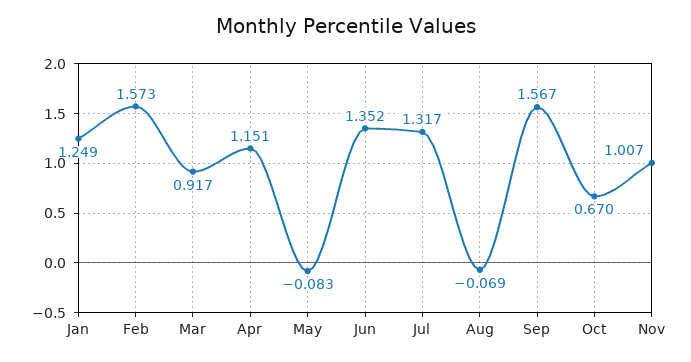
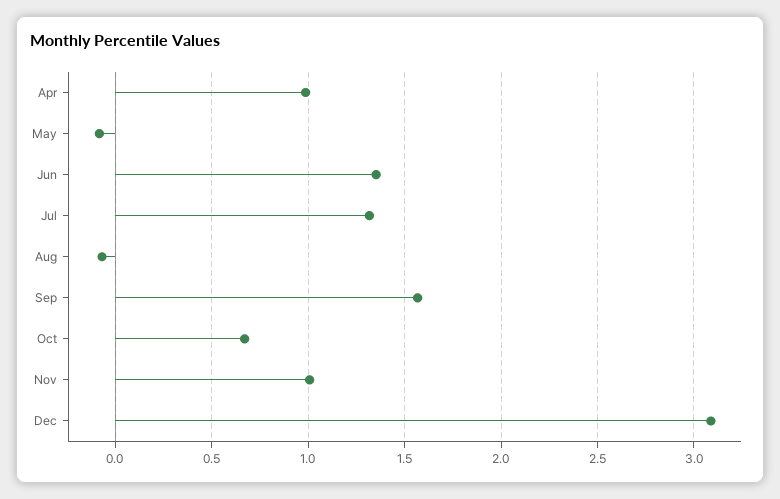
Jan: 1.249 -> none
Feb: 1.573 -> none
Mar: 0.917 -> none
Apr: 1.151 -> 1
Dec: none -> 3.1

